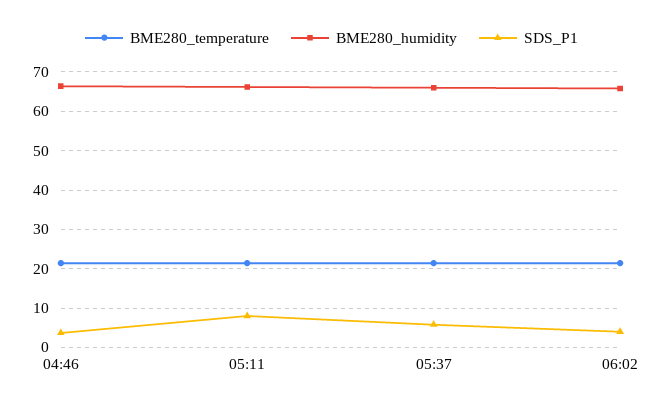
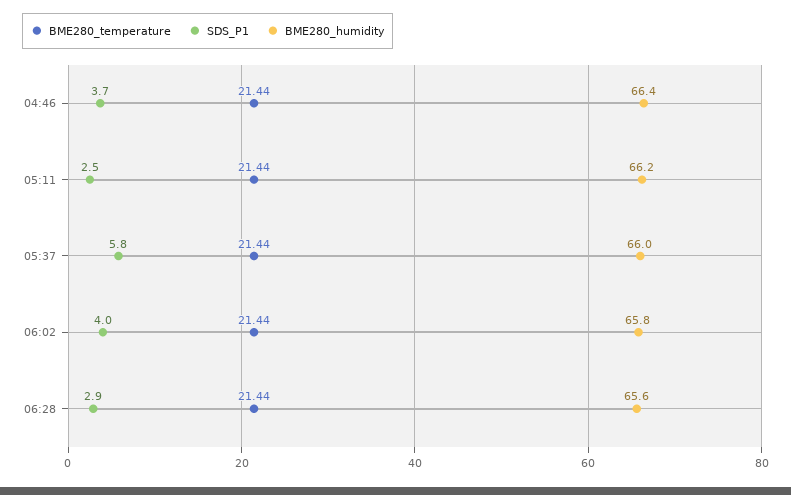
SDS_P1, 05:11: 8 -> 2.5
BME280_temperature, 06:28: none -> 21.44
SDS_P1, 06:28: none -> 2.9
BME280_humidity, 06:28: none -> 65.6

